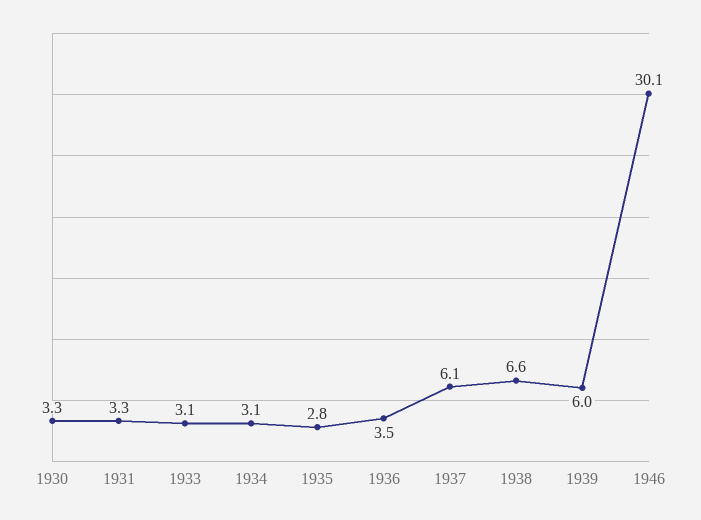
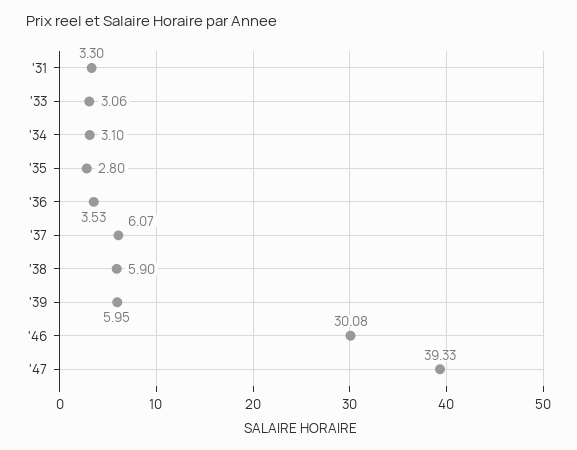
1930: 3.3 -> none
1938: 6.6 -> 5.9
'47: none -> 39.33

